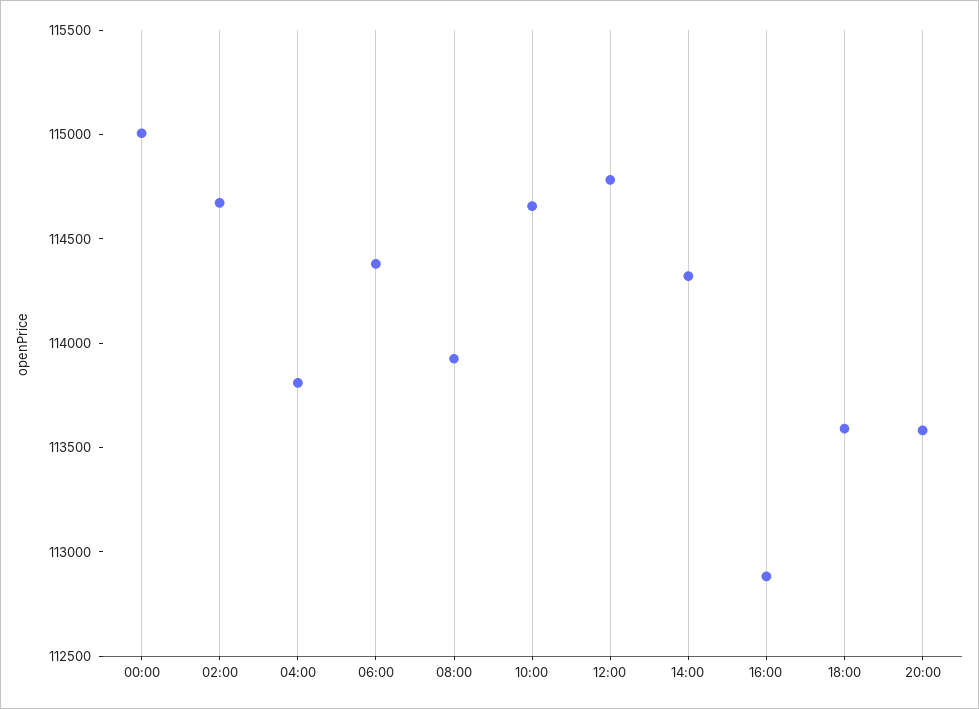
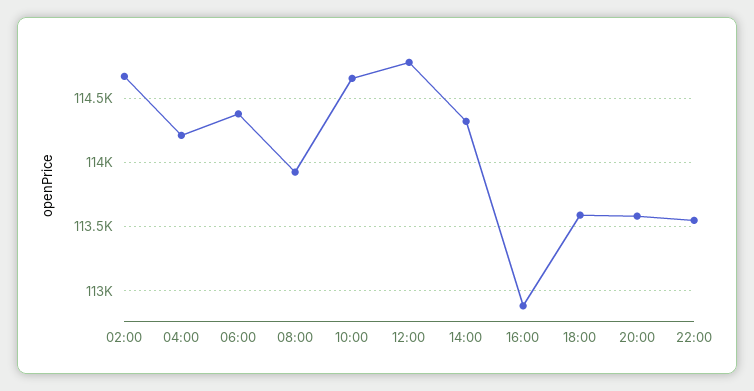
00:00: 115000 -> none
04:00: 113800 -> 114200
22:00: none -> 113550

